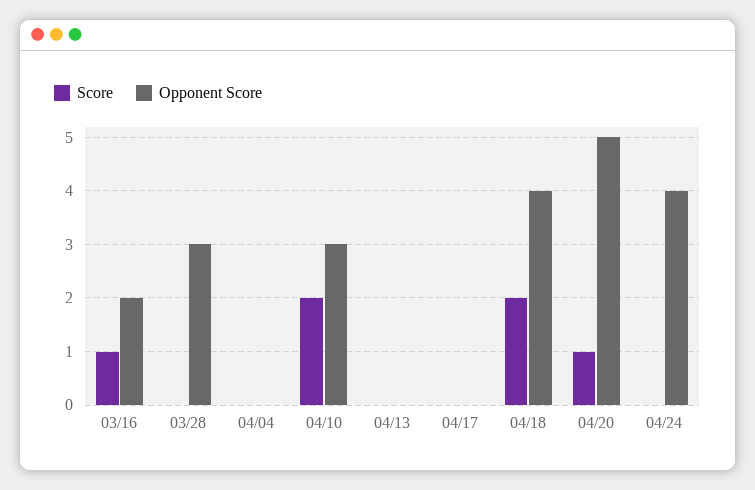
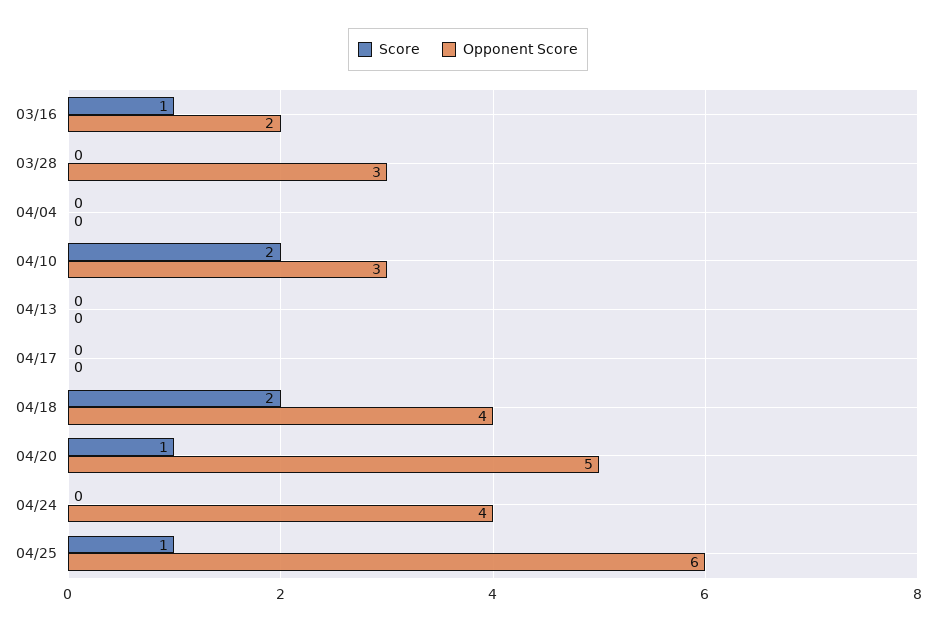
Score, 04/25: none -> 1
Opponent Score, 04/25: none -> 6

